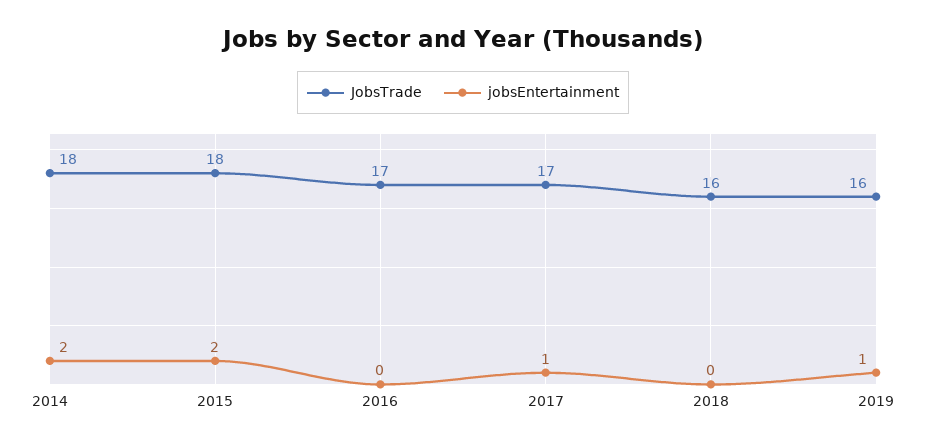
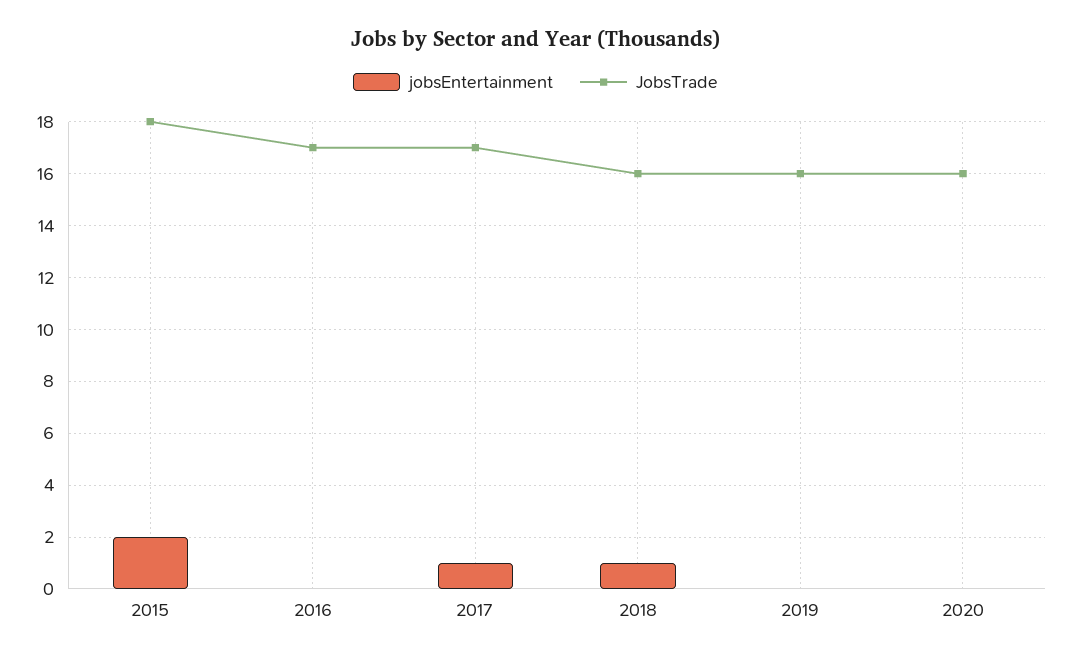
JobsTrade, 2014: 18 -> none
jobsEntertainment, 2014: 2 -> none
jobsEntertainment, 2018: 0 -> 1
jobsEntertainment, 2019: 1 -> 0
jobsEntertainment, 2020: none -> 0
JobsTrade, 2020: none -> 16

